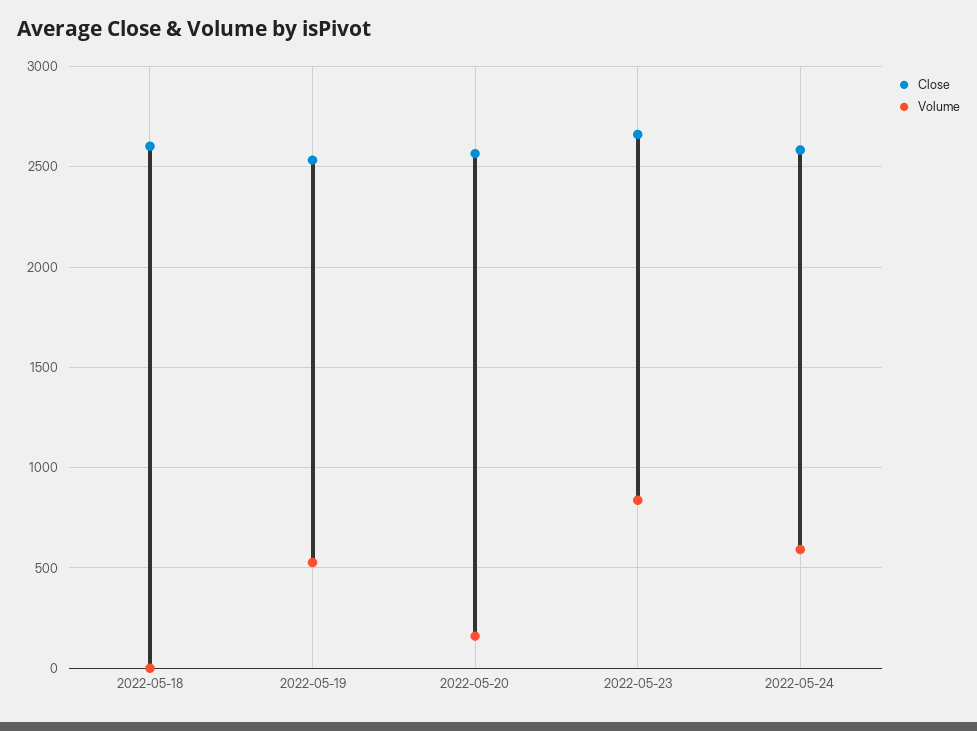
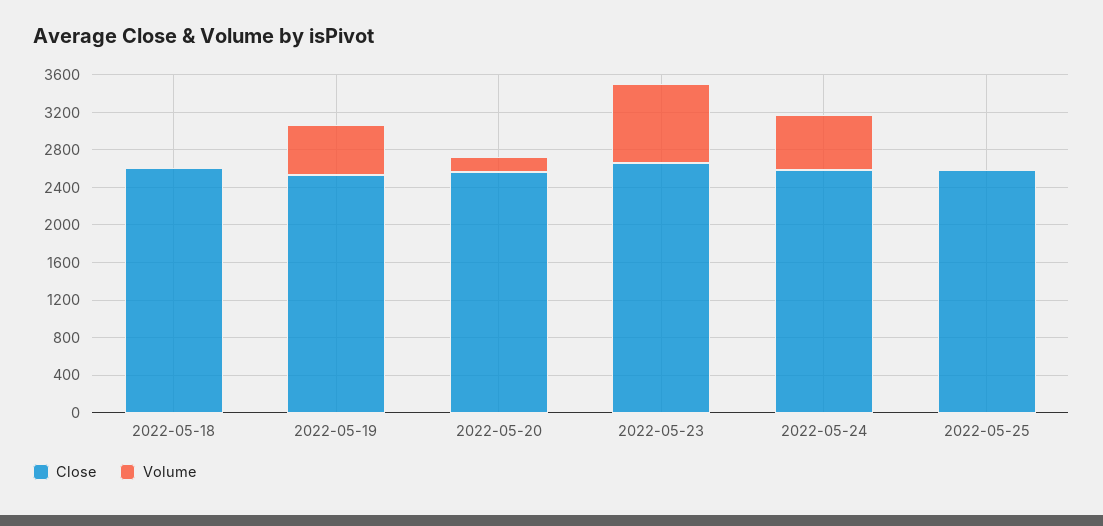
Close, 2022-05-25: none -> 2600
Volume, 2022-05-25: none -> 0

